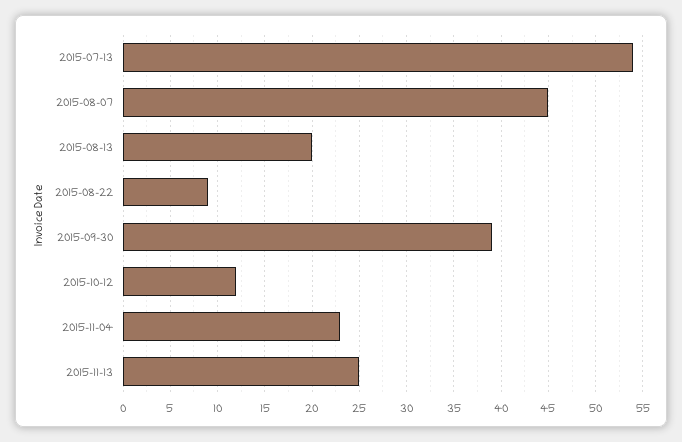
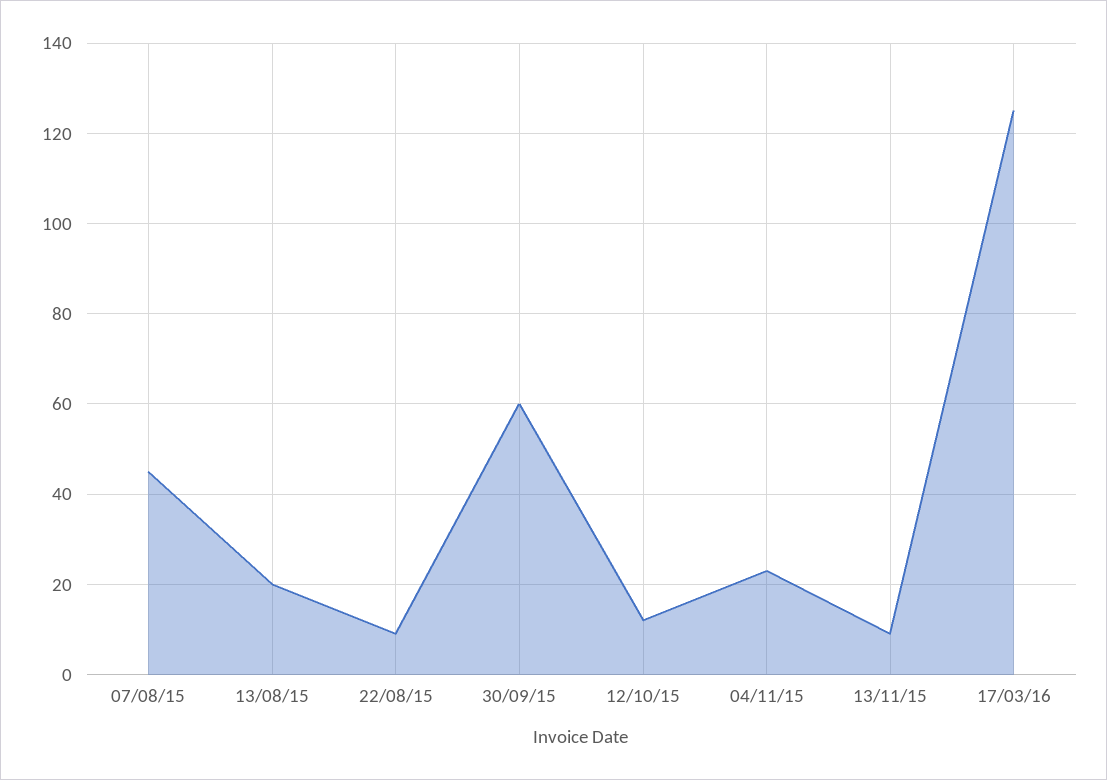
2015-07-13: 54 -> none
2015-09-30: 39 -> 60
2015-11-13: 25 -> 10
17/03/16: none -> 125

